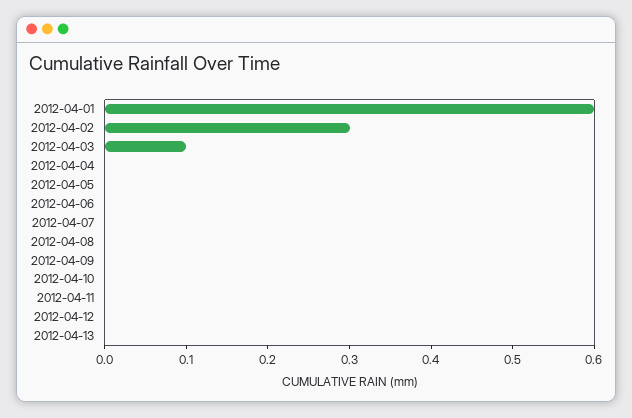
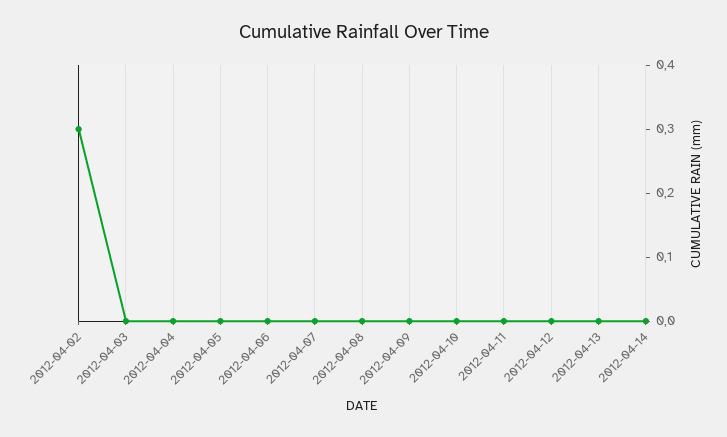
2012-04-01: 0.6 -> none
2012-04-03: 0.1 -> 0
2012-04-14: none -> 0

